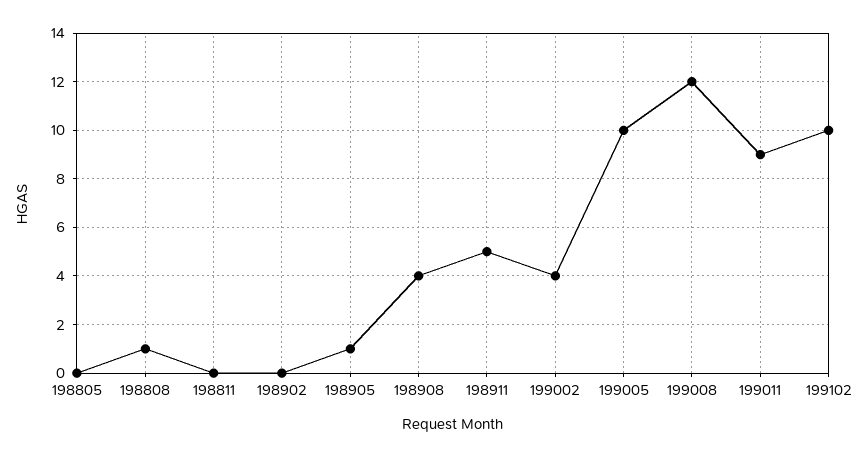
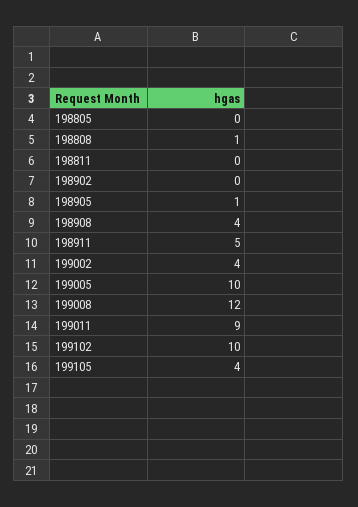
199105: none -> 4

